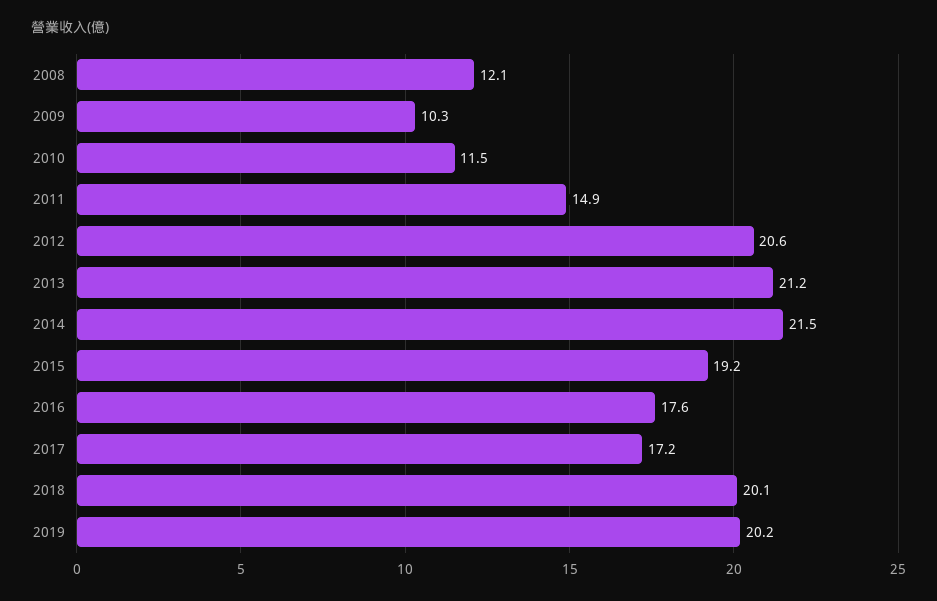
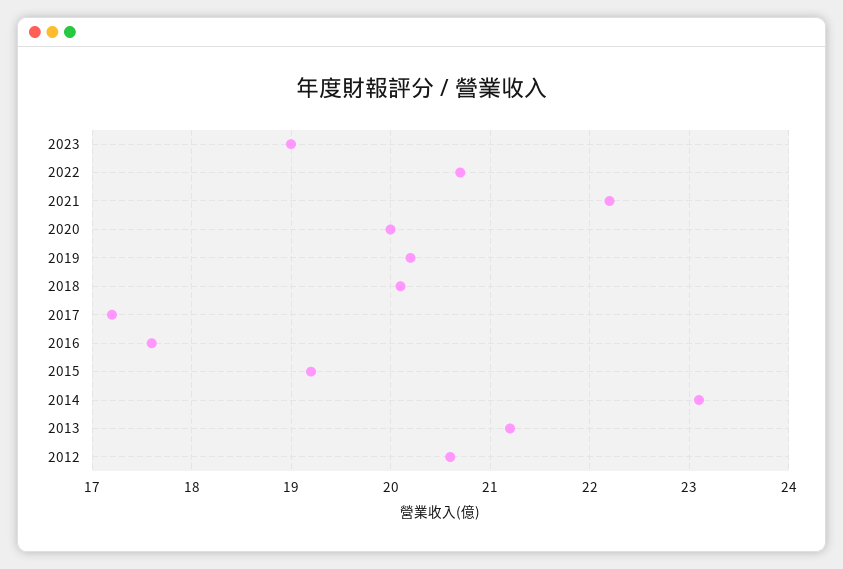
2008: 12.1 -> none
2009: 10.3 -> none
2010: 11.5 -> none
2011: 14.9 -> none
2014: 21.5 -> 23.1
2023: none -> 19
2022: none -> 20.7
2021: none -> 22.2
2020: none -> 20

